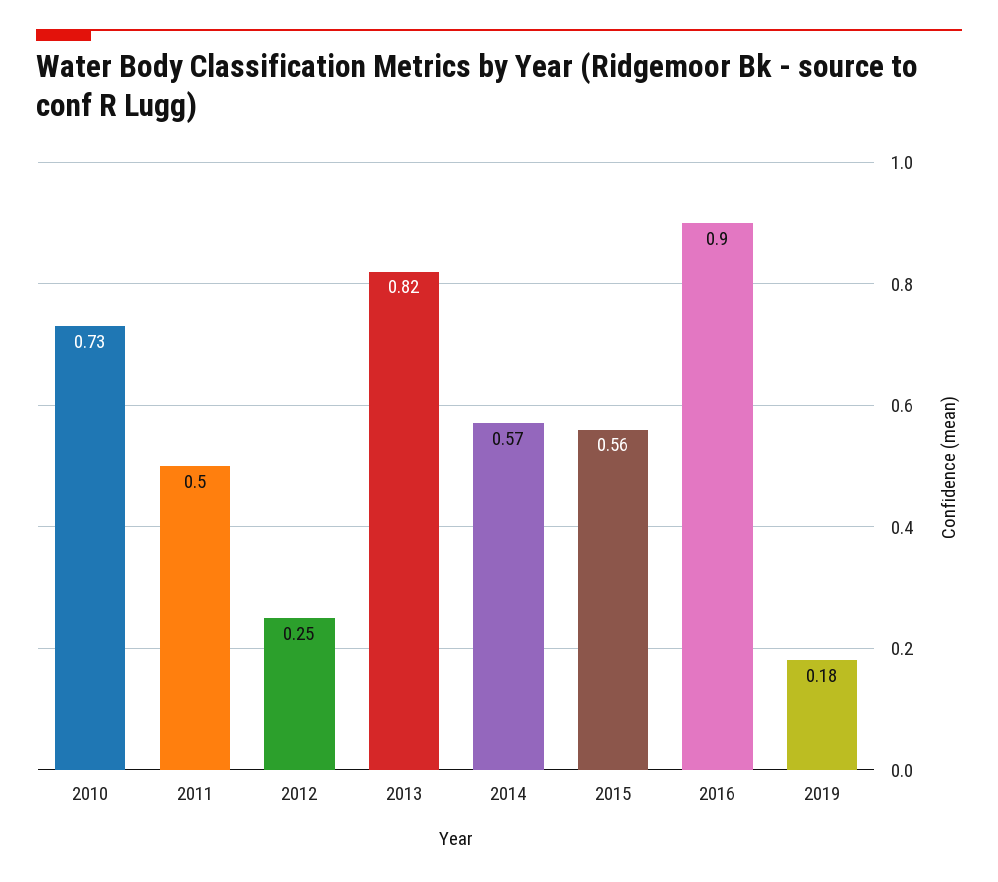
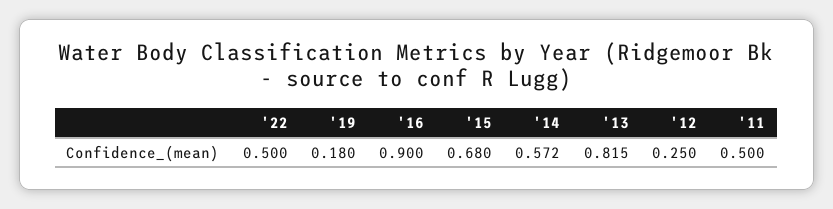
2010: 0.73 -> none
2015: 0.56 -> 0.68
'22: none -> 0.5

